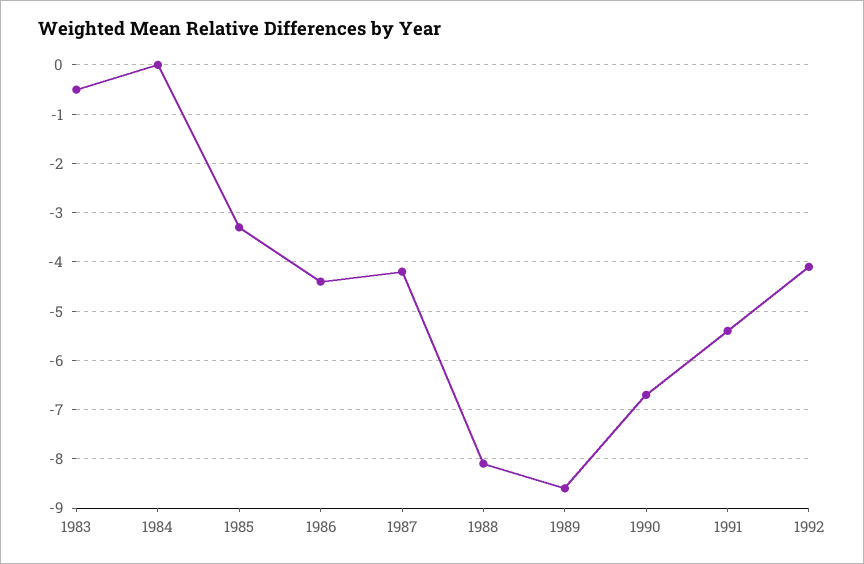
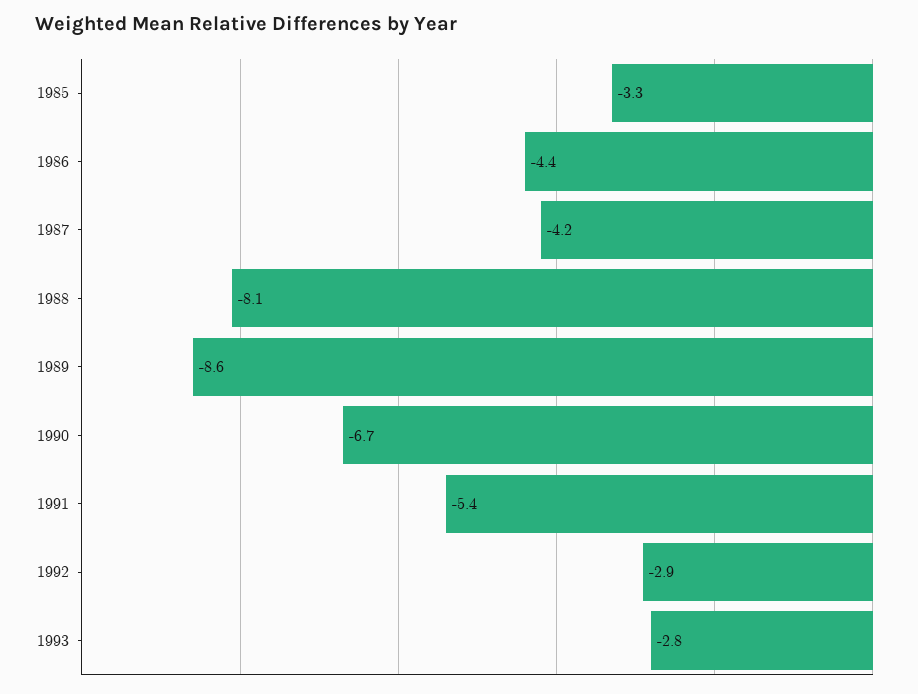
1983: -0.5 -> none
1984: 0 -> none
1992: -4 -> -2.9
1993: none -> -2.8

